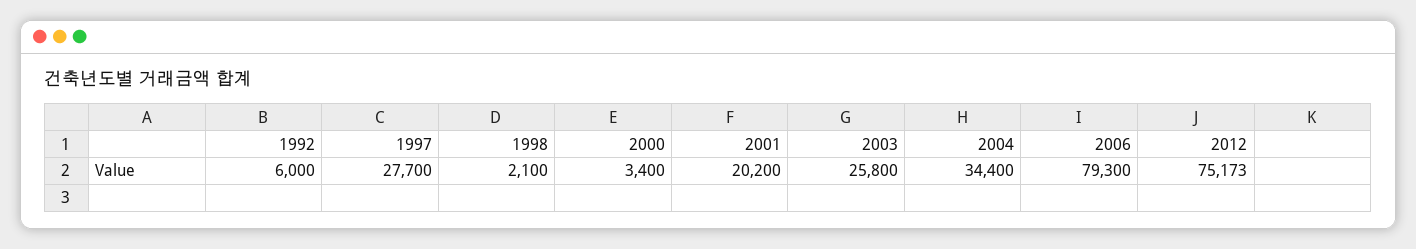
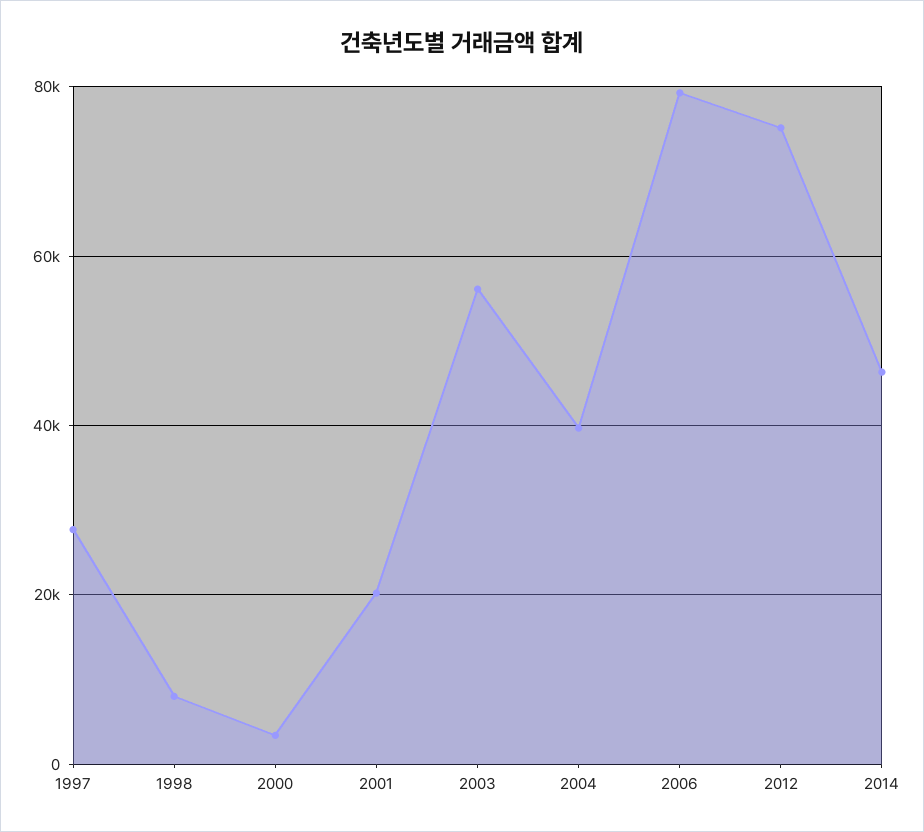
1992: 6000 -> none
1998: 2100 -> 8000
2003: 25800 -> 56000
2004: 34400 -> 40000
2014: none -> 46000

